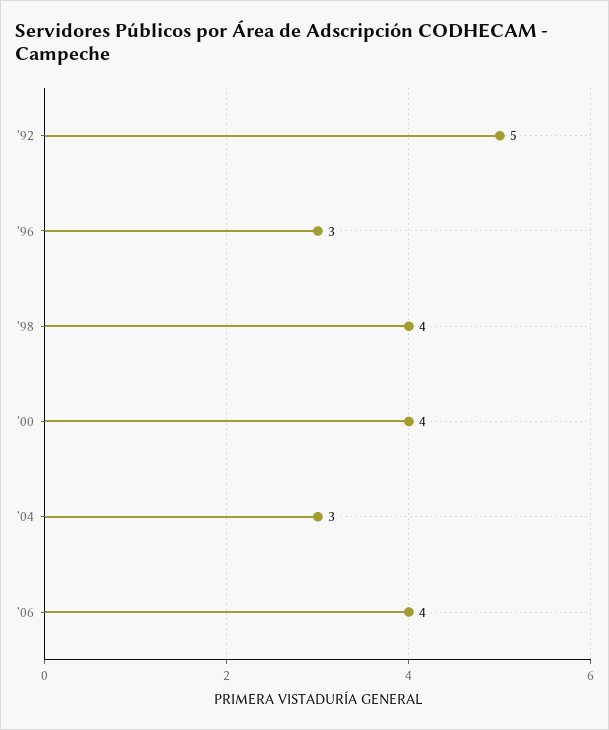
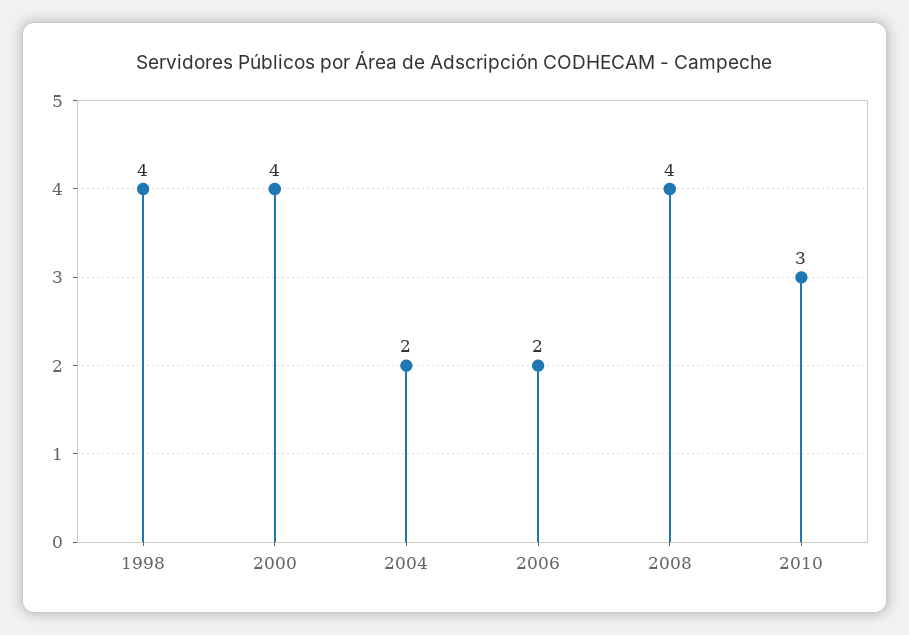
'92: 5 -> none
'96: 3 -> none
'04: 3 -> 2
'06: 4 -> 2
2008: none -> 4
2010: none -> 3

